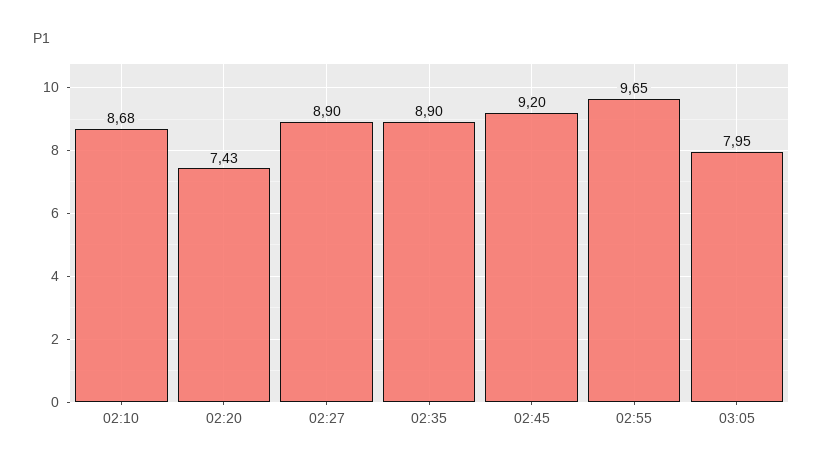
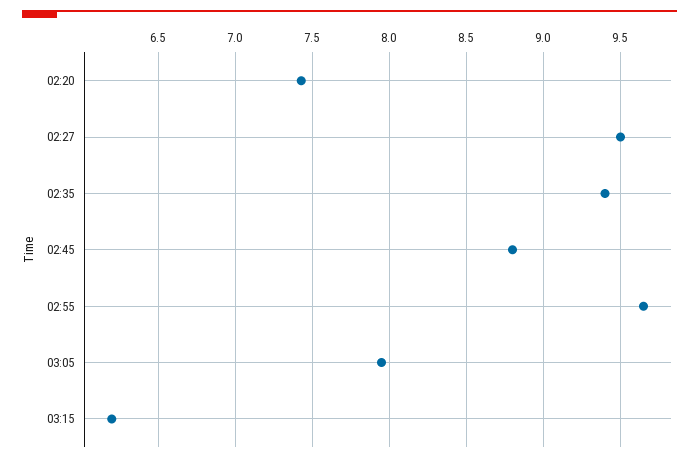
02:10: 8.68 -> none
02:27: 8.9 -> 9.5
02:35: 8.9 -> 9.4
02:45: 9.2 -> 8.8
03:15: none -> 6.2

